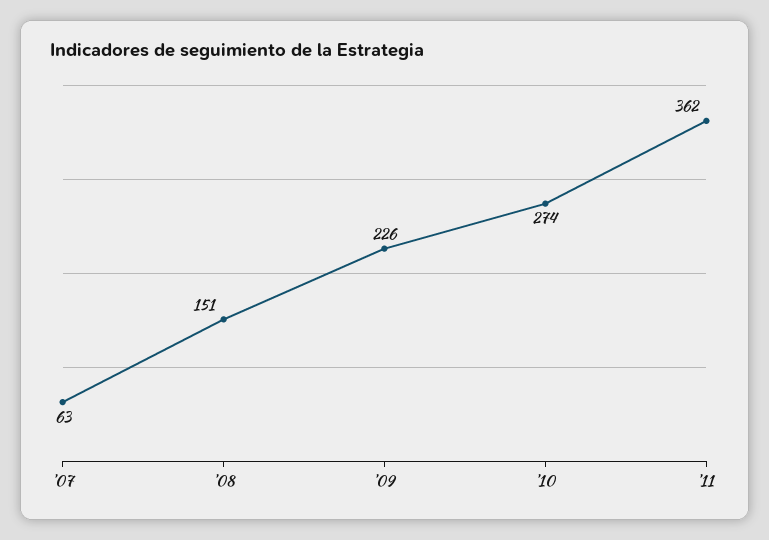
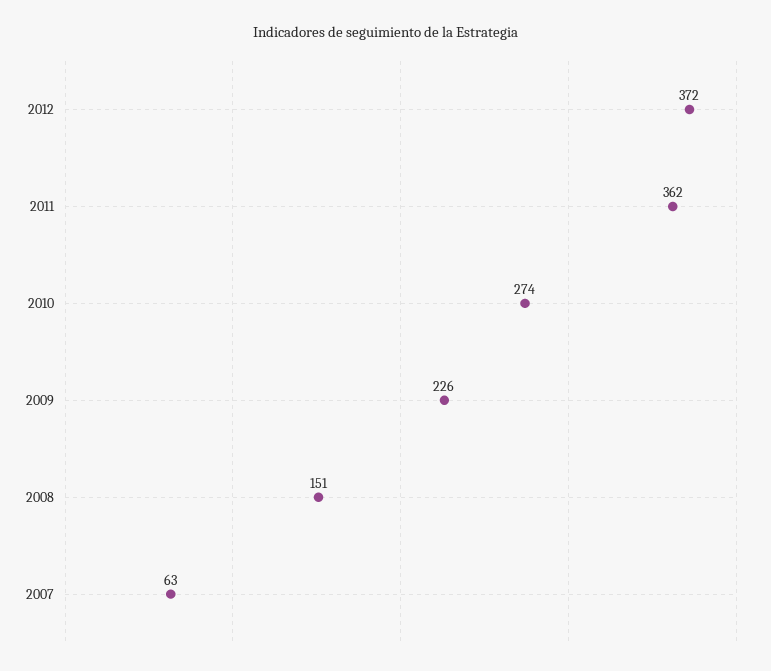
2012: none -> 372

